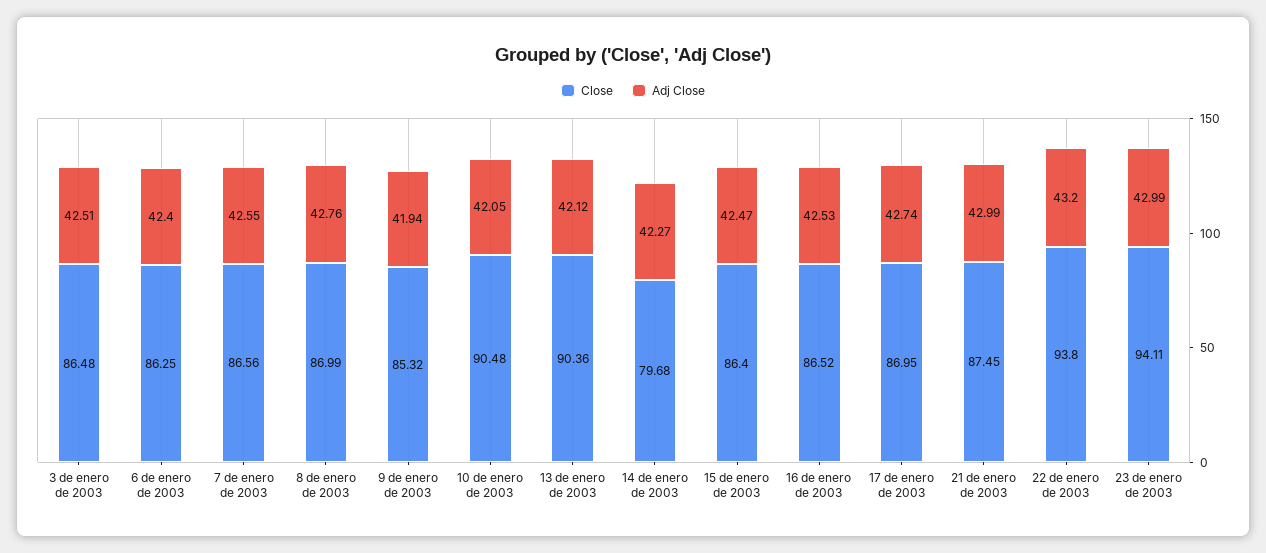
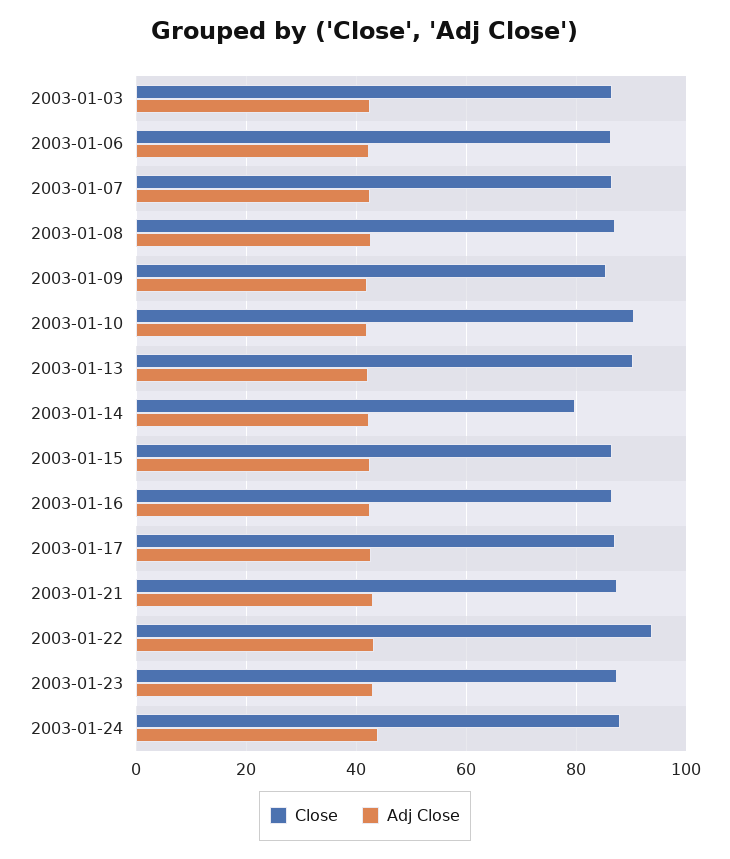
Close, 23 de enero de 2003: 94.11 -> 88
Close, 2003-01-24: none -> 88
Adj Close, 2003-01-24: none -> 44

